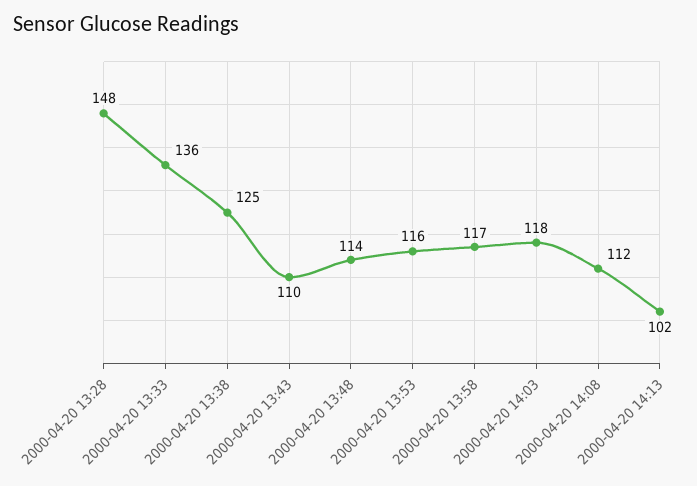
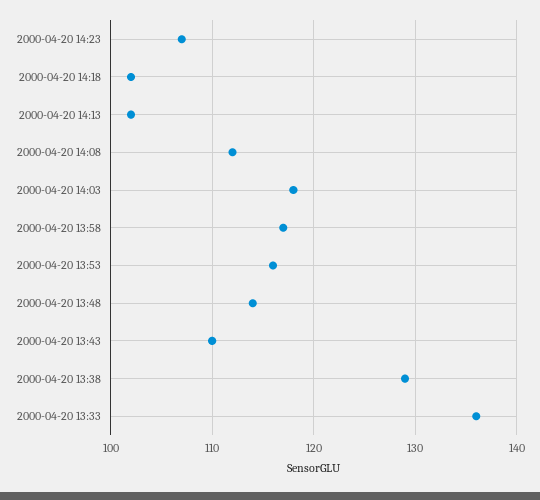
2000-04-20 13:28: 148 -> none
2000-04-20 13:38: 125 -> 129
2000-04-20 14:23: none -> 107
2000-04-20 14:18: none -> 102

